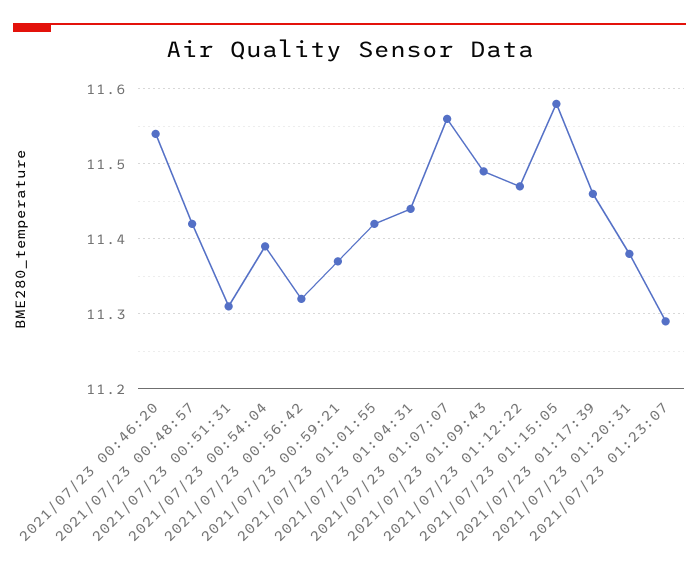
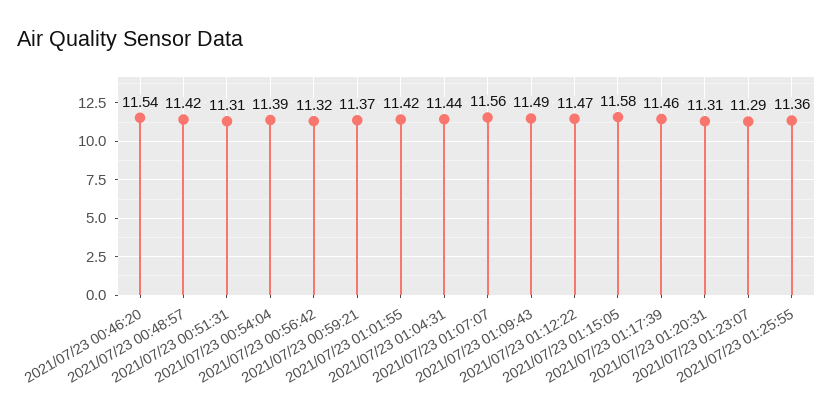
2021/07/23 01:20:31: 11.38 -> 11.31
2021/07/23 01:25:55: none -> 11.36

